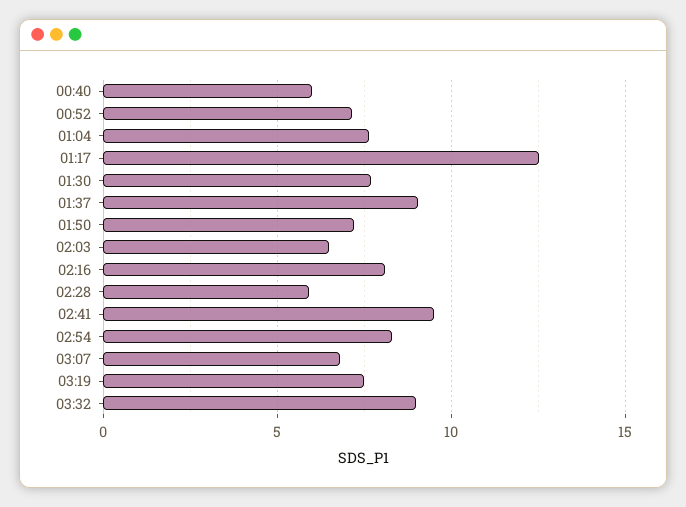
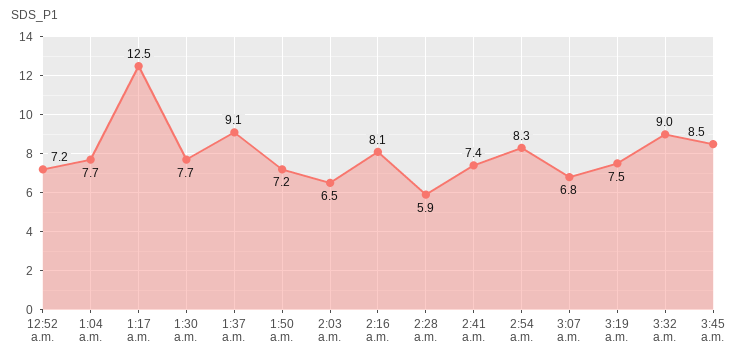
00:40: 6 -> none
02:41: 9.5 -> 7.4
3:45 a.m.: none -> 8.5

